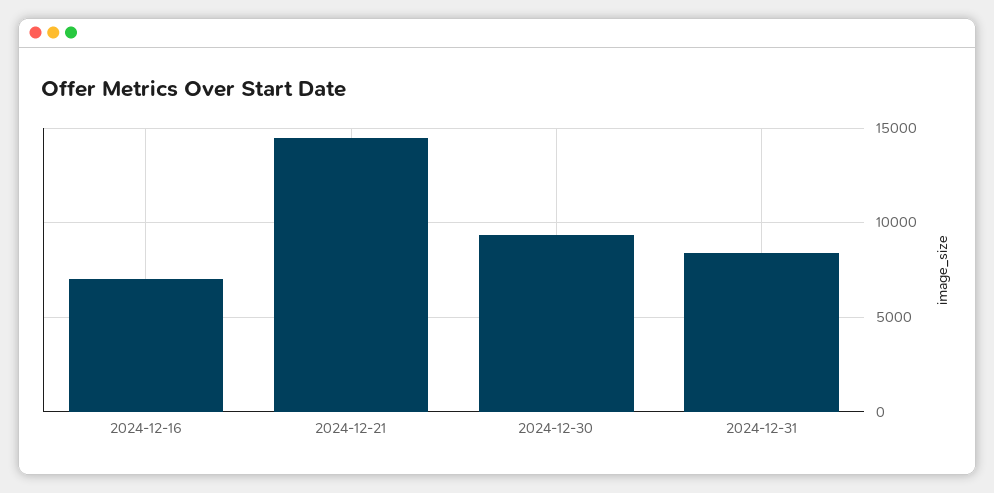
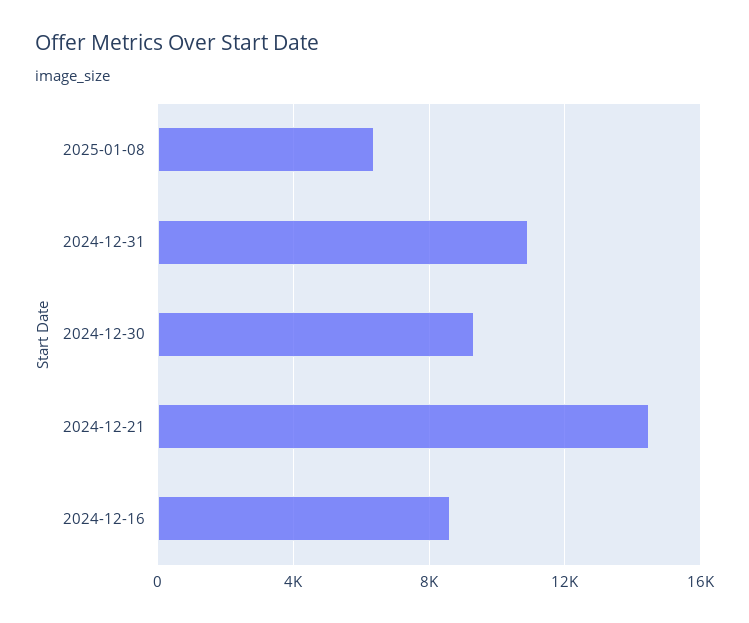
2024-12-16: 7000 -> 8500
2024-12-31: 8500 -> 11000
2025-01-08: none -> 6500

